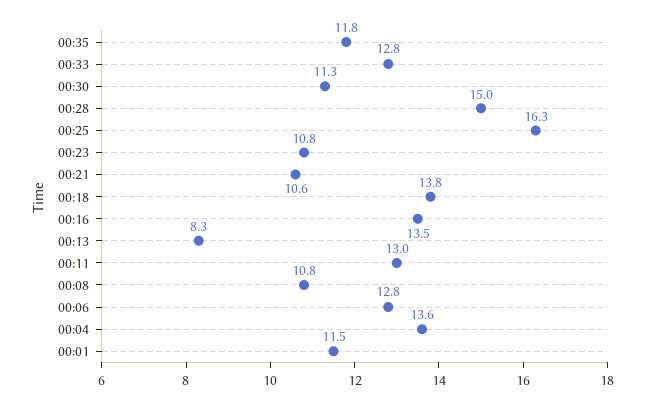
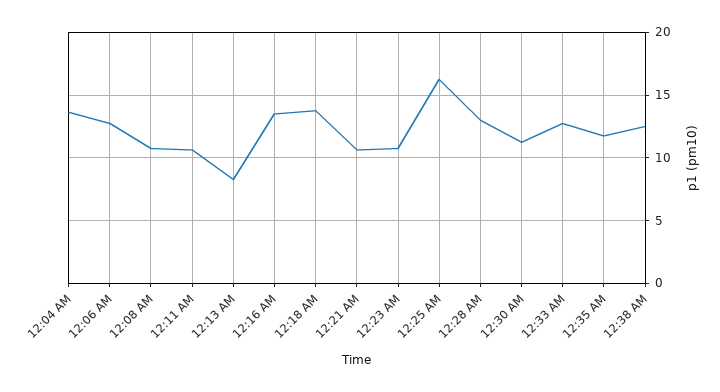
00:28: 15 -> 13
00:11: 13 -> 10.5
00:01: 11.5 -> none
12:38 AM: none -> 12.5

